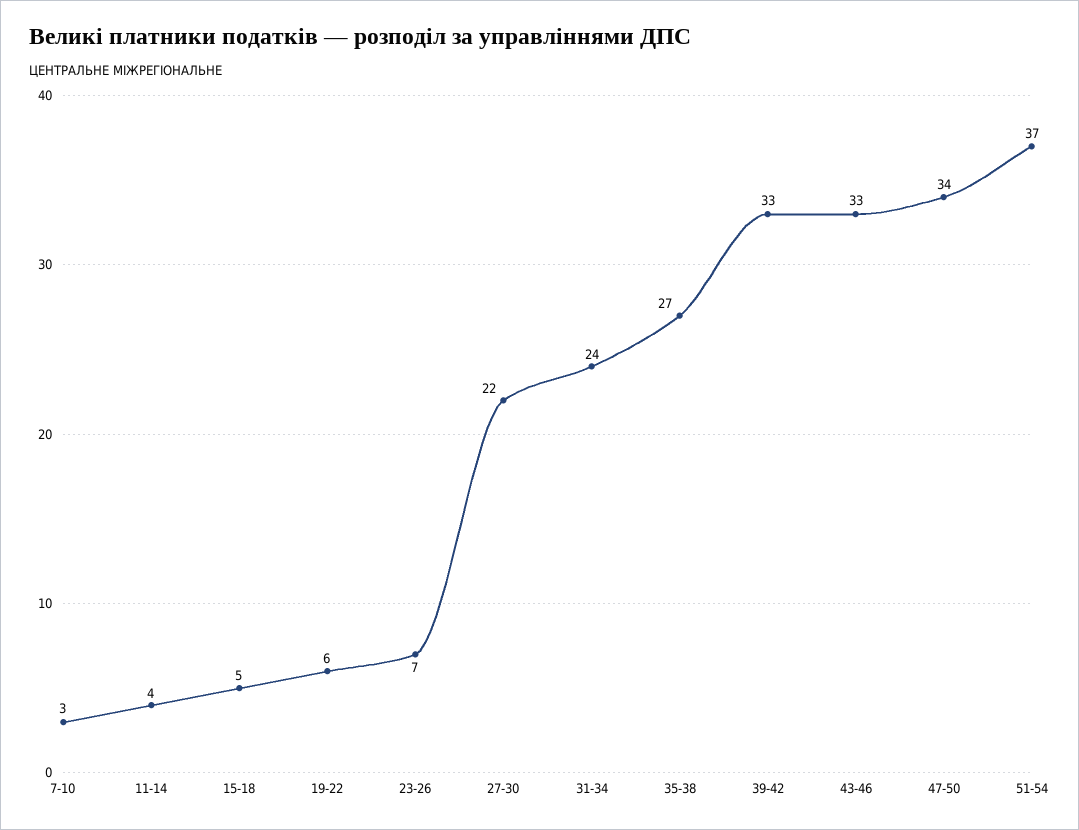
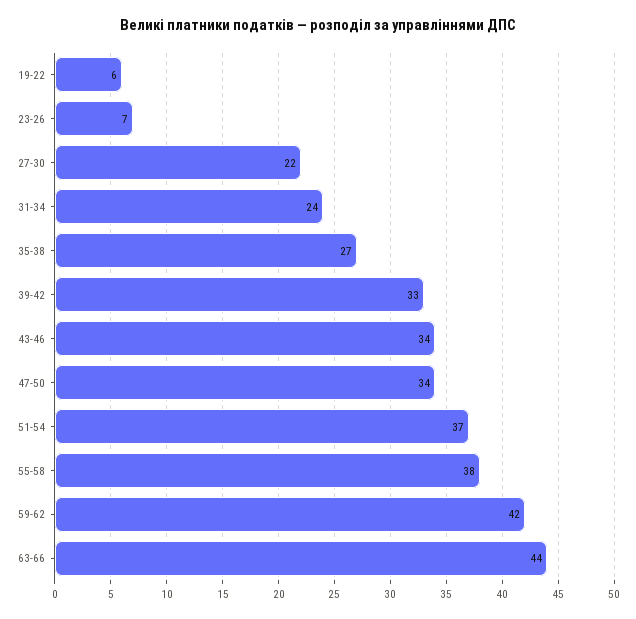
7-10: 3 -> none
11-14: 4 -> none
15-18: 5 -> none
43-46: 33 -> 34
55-58: none -> 38
59-62: none -> 42
63-66: none -> 44

